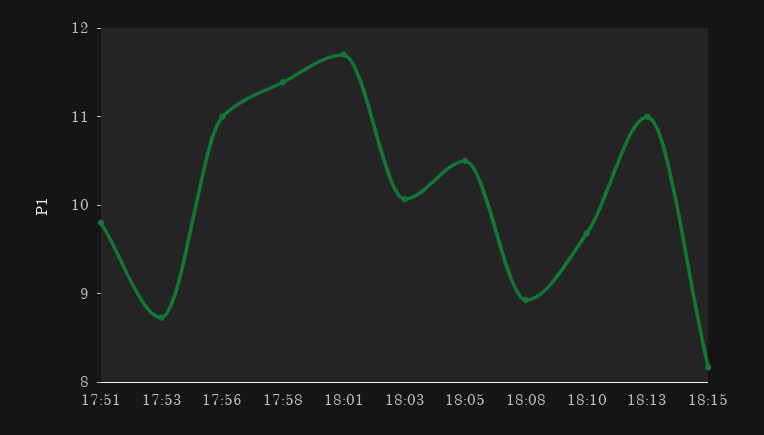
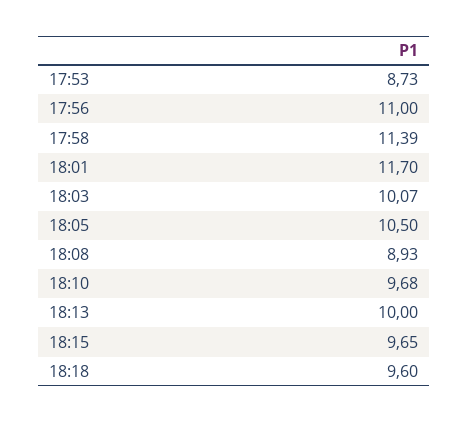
17:51: 9.8 -> none
18:13: 11 -> 10
18:15: 8.2 -> 9.65
18:18: none -> 9.6

